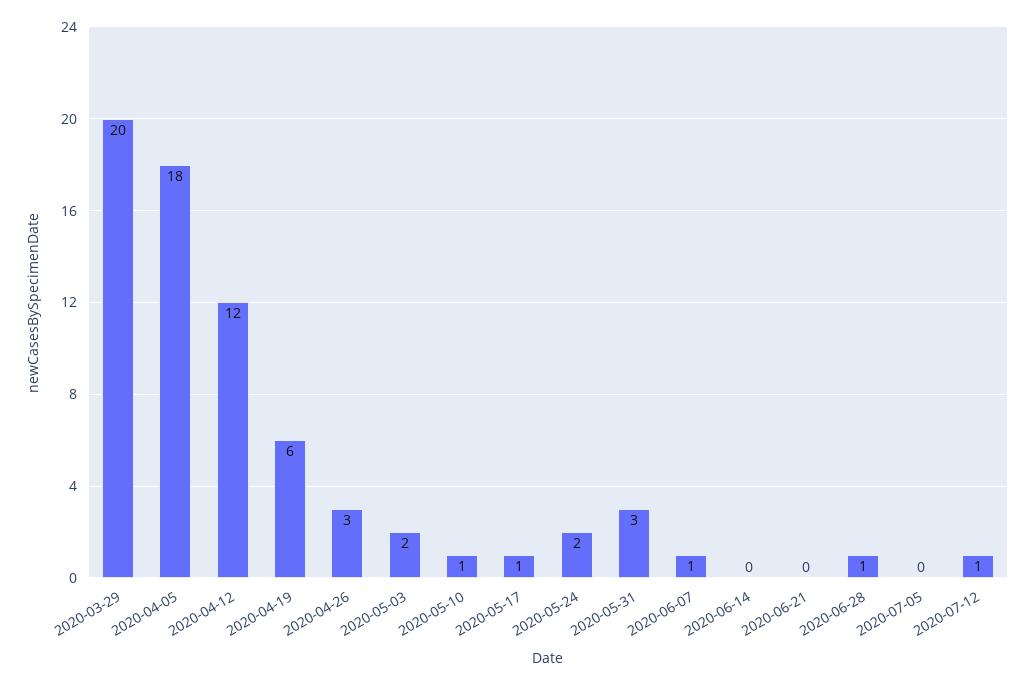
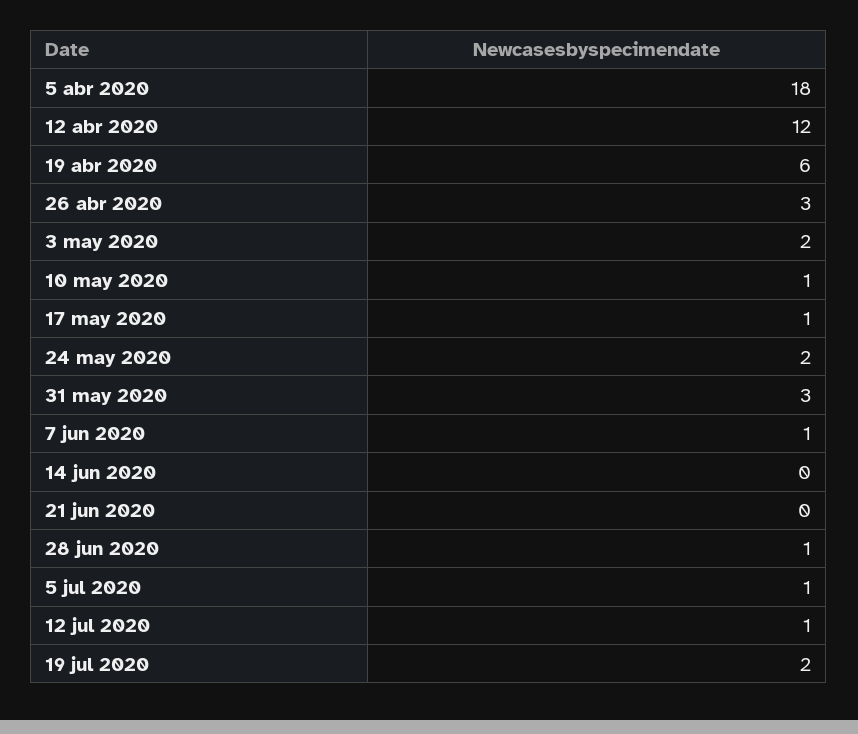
2020-03-29: 20 -> none
2020-07-05: 0 -> 1
19 jul 2020: none -> 2

